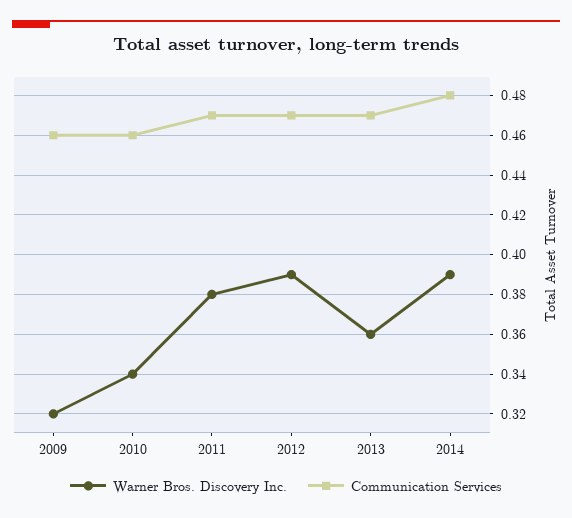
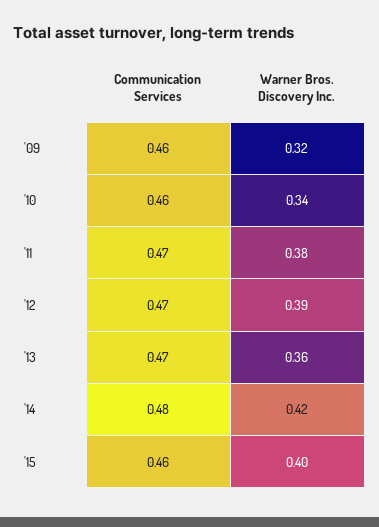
Warner Bros. Discovery Inc., 2014: 0.39 -> 0.42
Communication Services, '15: none -> 0.46
Warner Bros. Discovery Inc., '15: none -> 0.4

